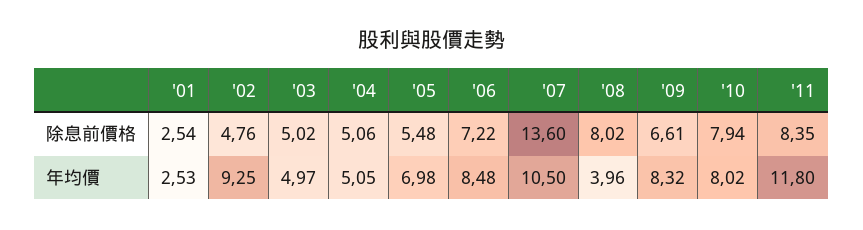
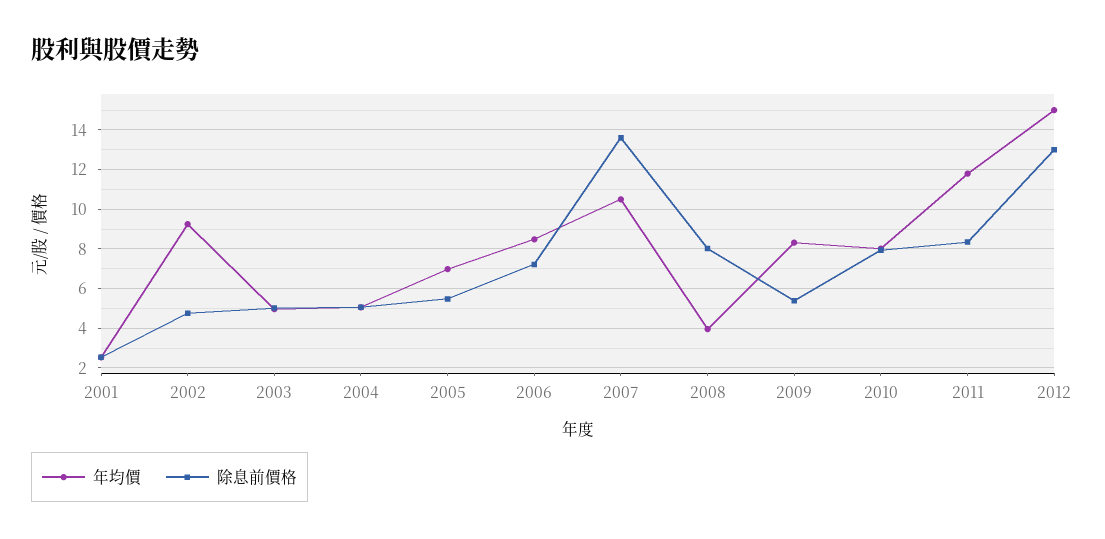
除息前價格, '09: 6.61 -> 5.5
年均價, 2012: none -> 15
除息前價格, 2012: none -> 13

